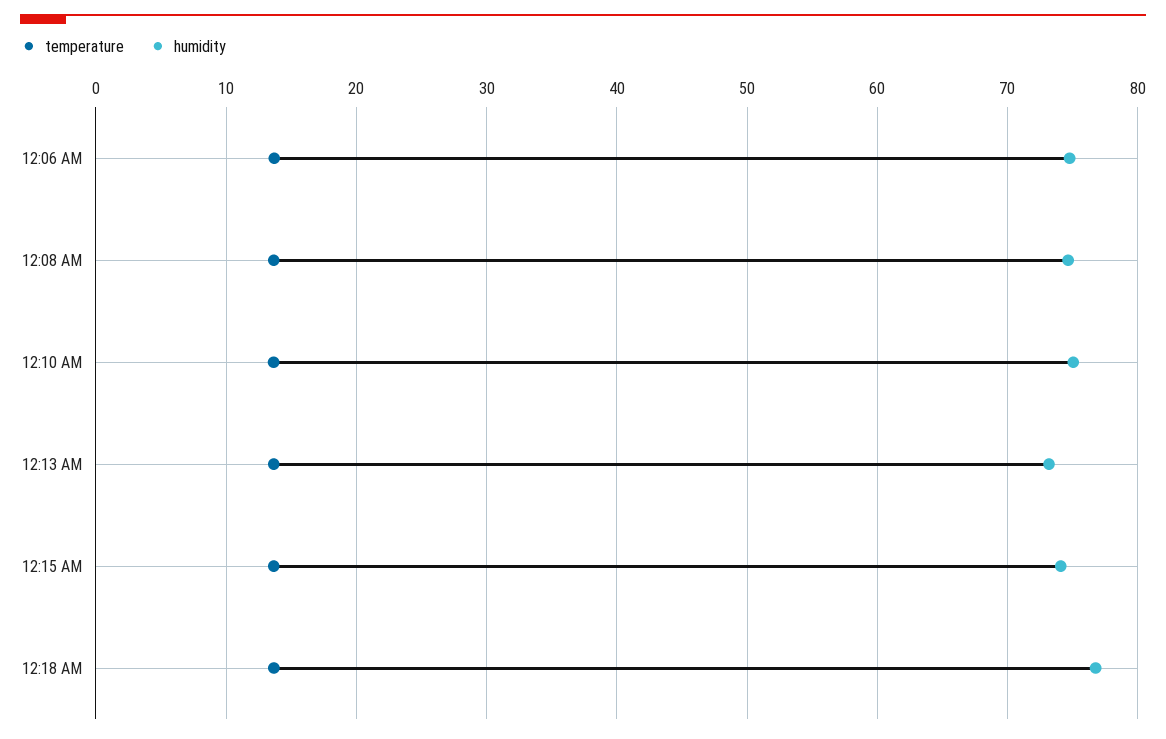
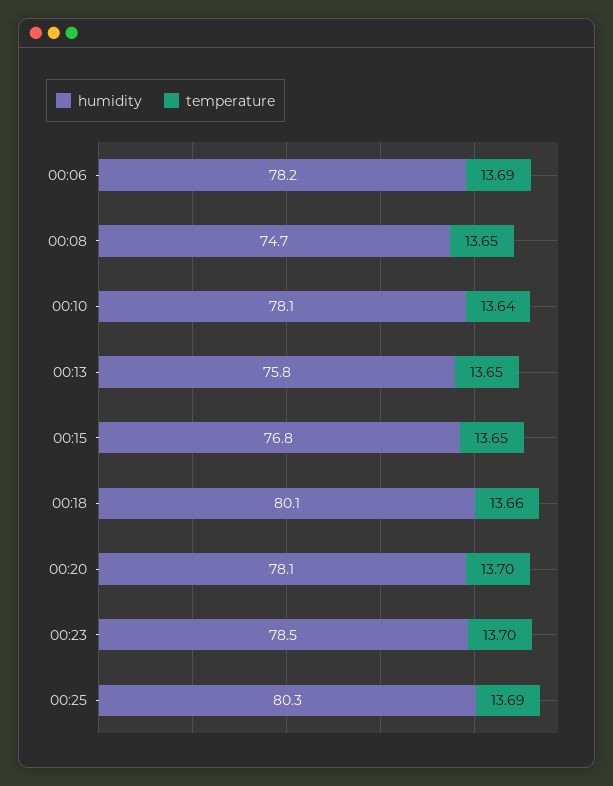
humidity, 12:06 AM: 75 -> 78.2
humidity, 12:10 AM: 75 -> 78.1
humidity, 12:13 AM: 73 -> 75.8
humidity, 12:15 AM: 74 -> 76.8
humidity, 12:18 AM: 77 -> 80.1
humidity, 00:20: none -> 78.1
temperature, 00:20: none -> 13.7
humidity, 00:23: none -> 78.5
temperature, 00:23: none -> 13.7
humidity, 00:25: none -> 80.3
temperature, 00:25: none -> 13.69

